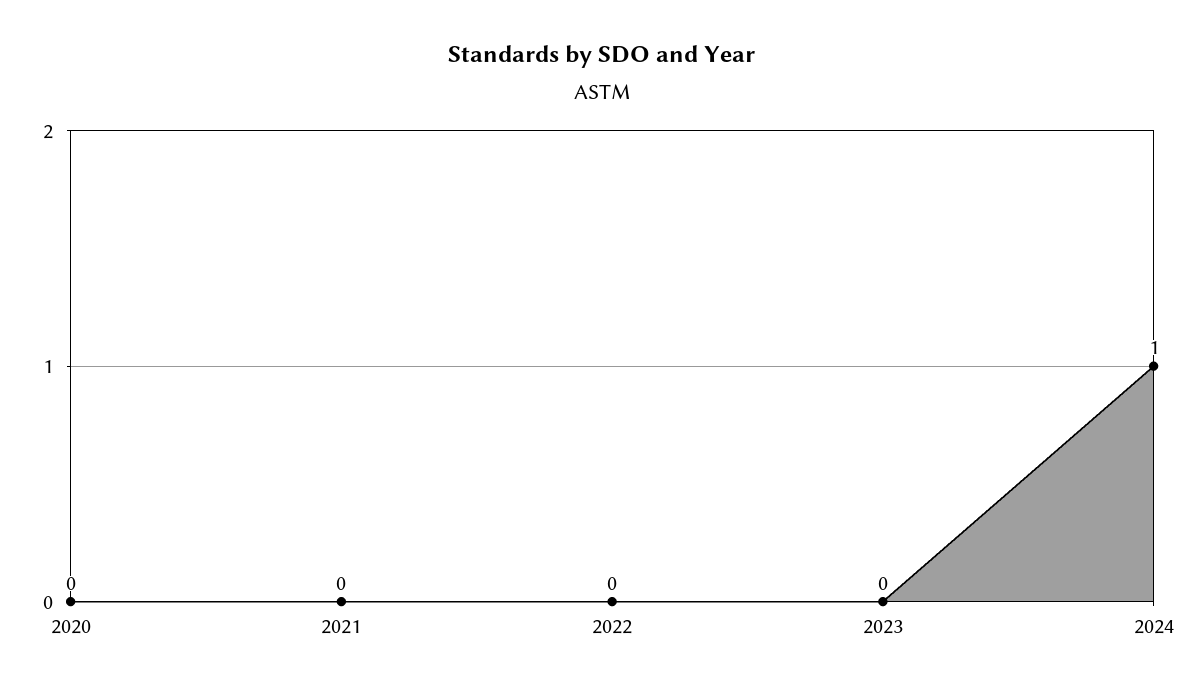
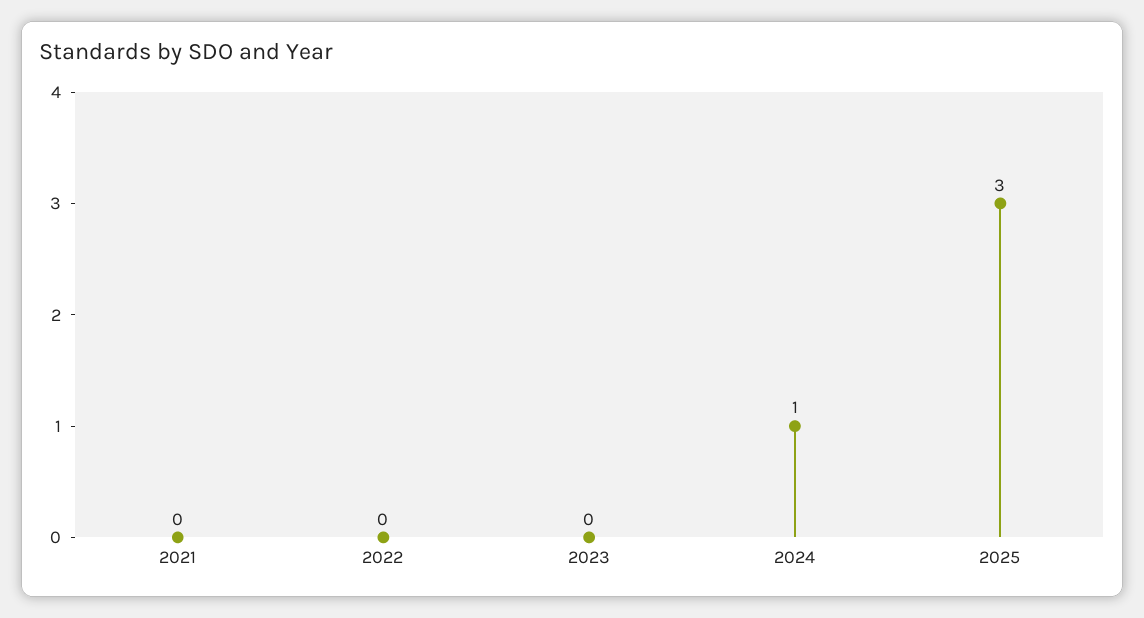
2020: 0 -> none
2025: none -> 3

